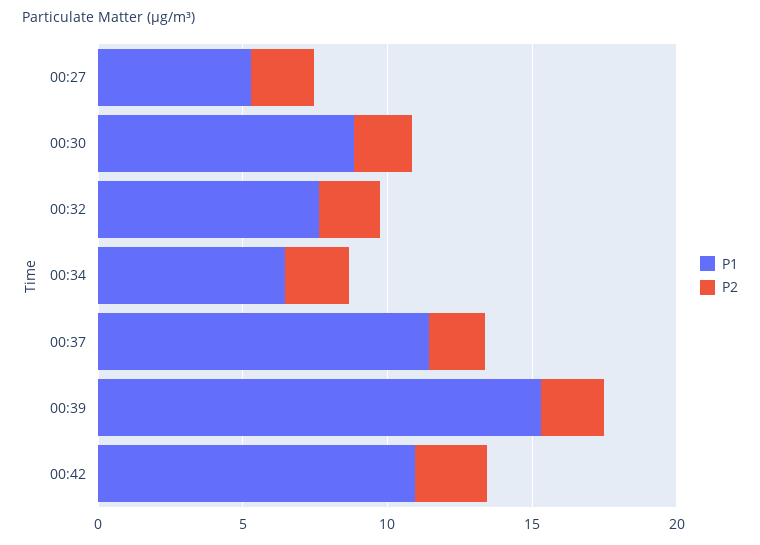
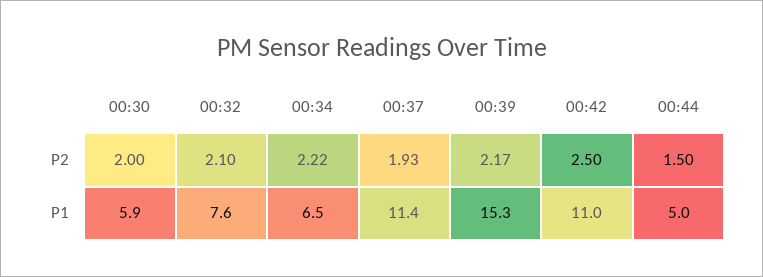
P1, 00:27: 5 -> none
P2, 00:27: 2 -> none
P1, 00:30: 9 -> 5.9
P2, 00:44: none -> 1.5
P1, 00:44: none -> 5

